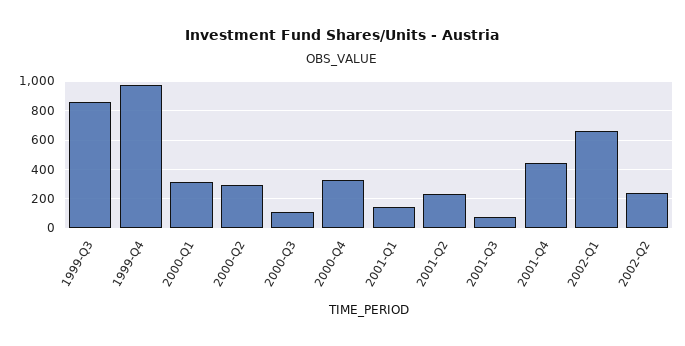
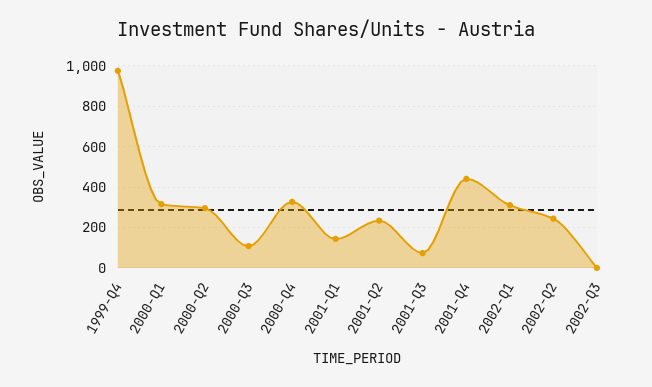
1999-Q3: 850 -> none
2002-Q1: 650 -> 300
2002-Q3: none -> 0

